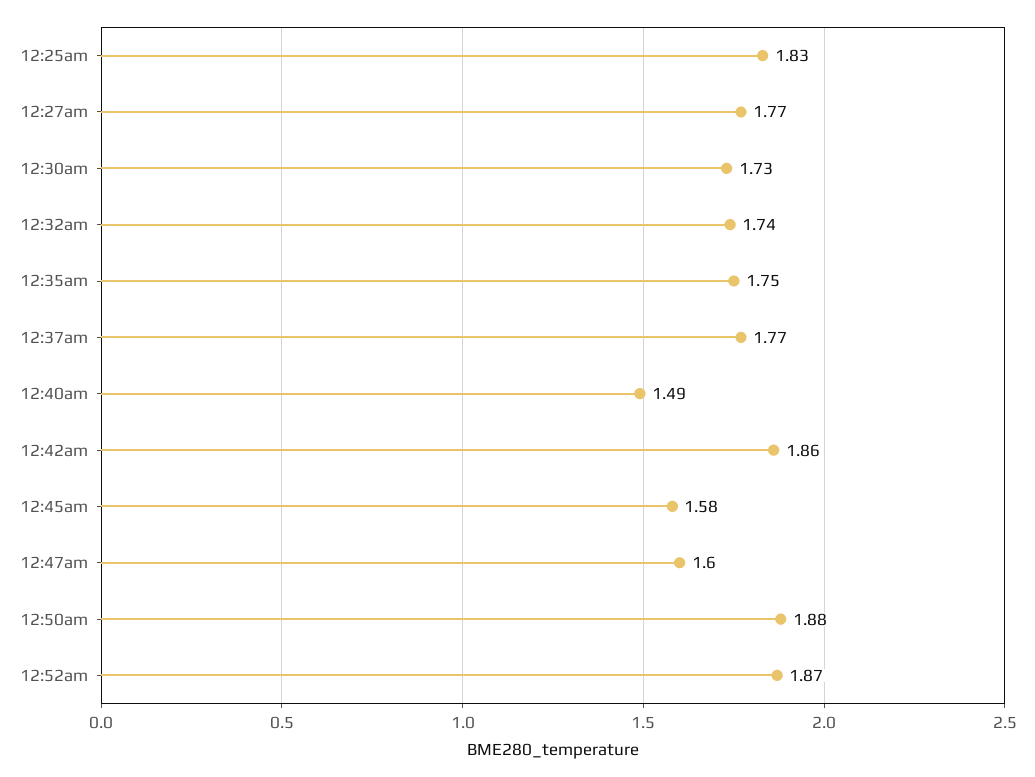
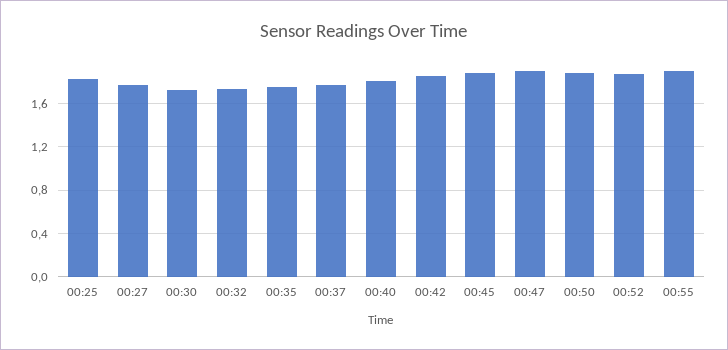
12:40am: 1.49 -> 1.8
12:45am: 1.58 -> 1.9
12:47am: 1.6 -> 1.9
00:55: none -> 1.9

